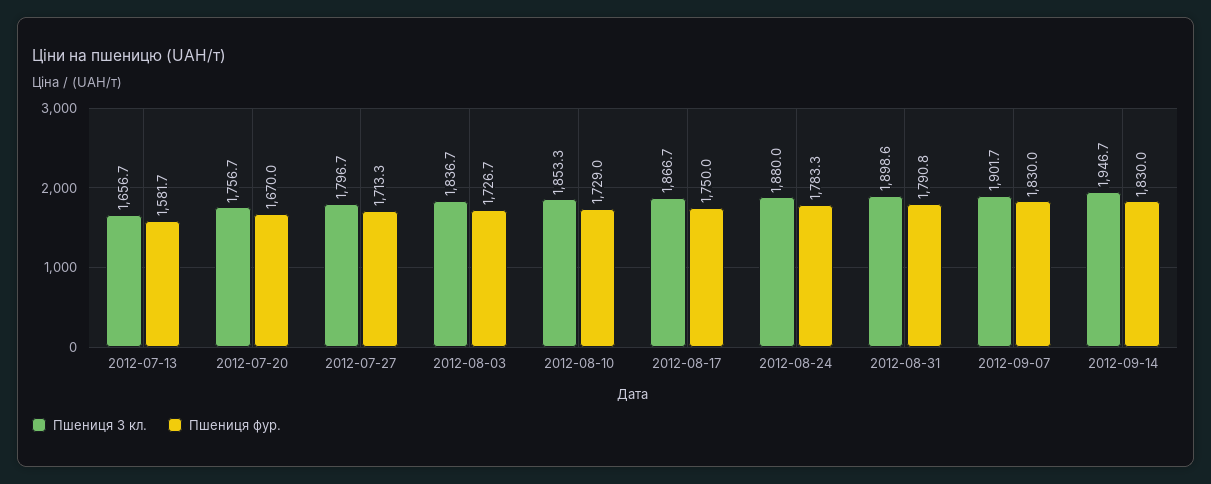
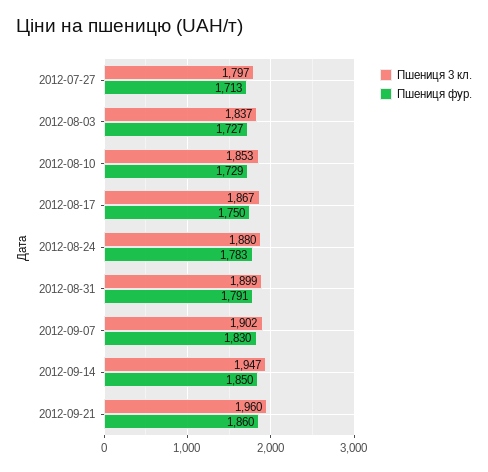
Пшениця 3 кл., 2012-07-13: 1656.7 -> none
Пшениця фур., 2012-07-13: 1581.7 -> none
Пшениця 3 кл., 2012-07-20: 1756.7 -> none
Пшениця фур., 2012-07-20: 1670 -> none
Пшениця фур., 2012-09-14: 1830 -> 1850
Пшениця 3 кл., 2012-09-21: none -> 1960
Пшениця фур., 2012-09-21: none -> 1860

